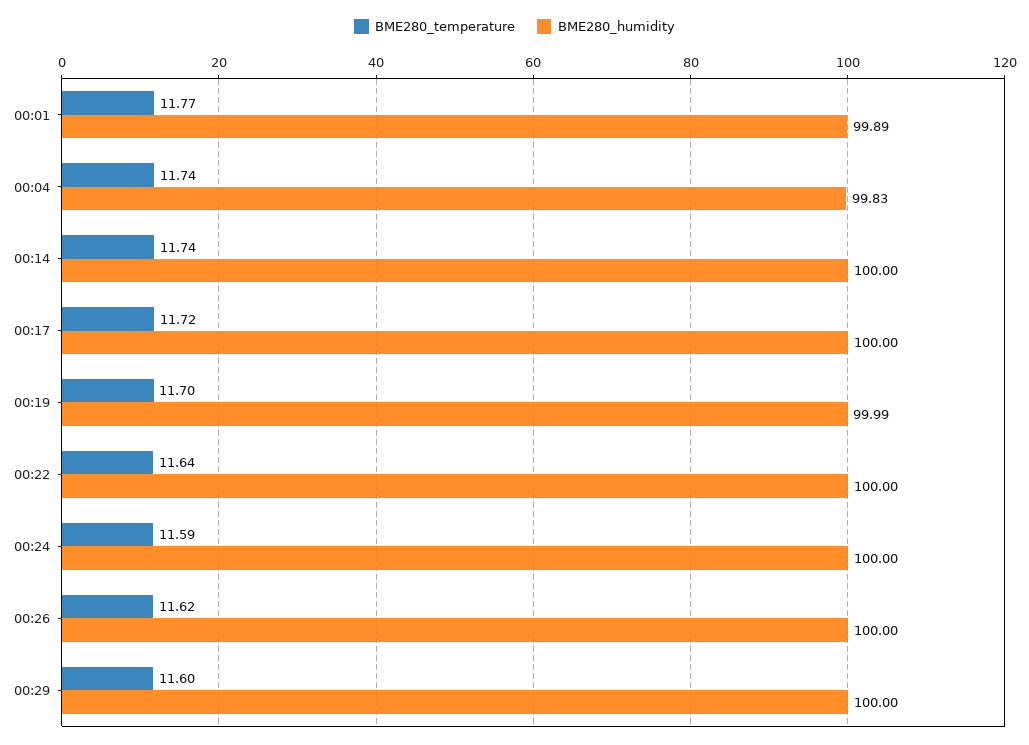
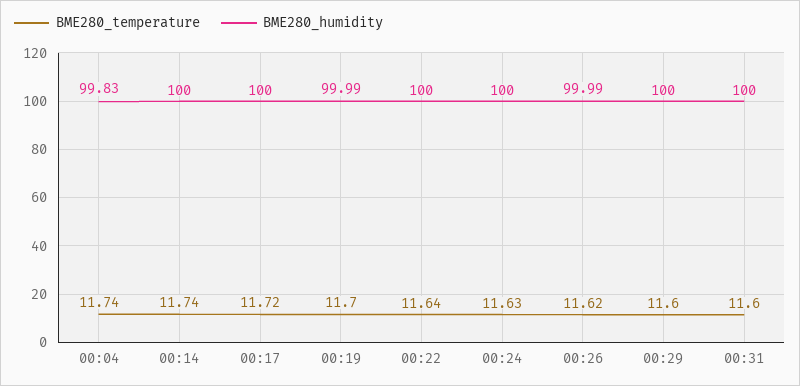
BME280_temperature, 00:01: 11.77 -> none
BME280_humidity, 00:01: 99.89 -> none
BME280_temperature, 00:24: 11.59 -> 11.63
BME280_humidity, 00:26: 100 -> 99.99
BME280_temperature, 00:31: none -> 11.6
BME280_humidity, 00:31: none -> 100

